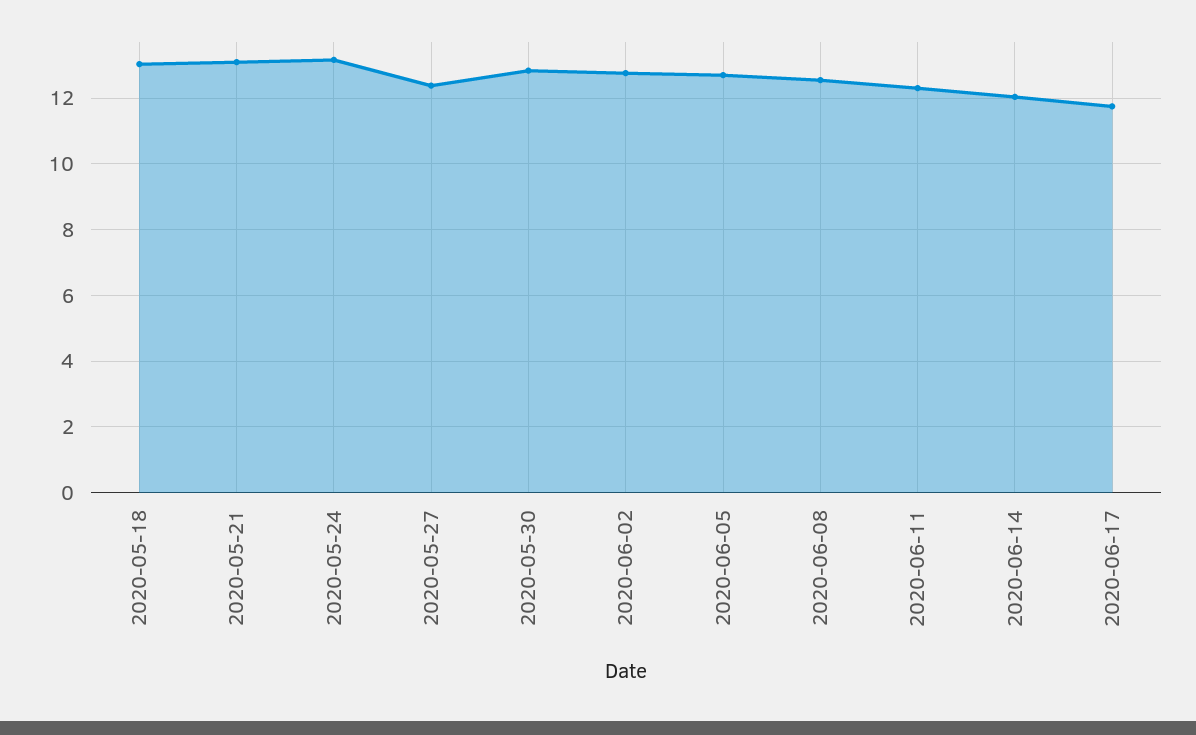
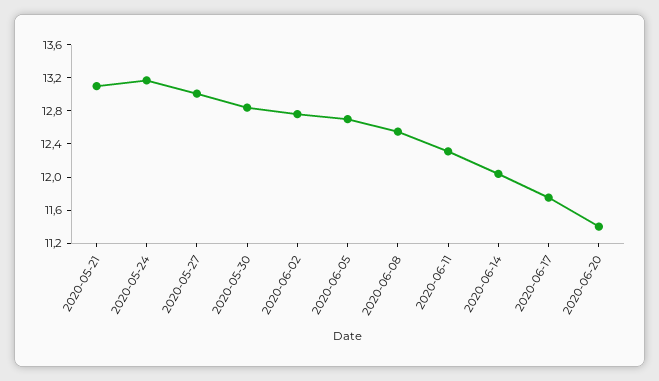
2020-05-18: 13 -> none
2020-05-27: 12.4 -> 13
2020-06-20: none -> 11.4

